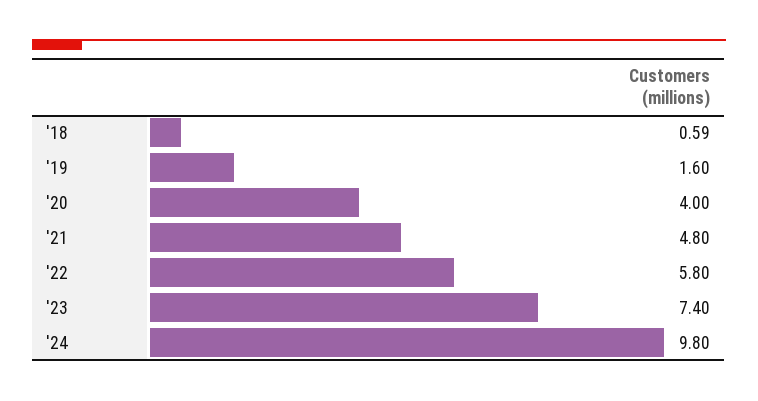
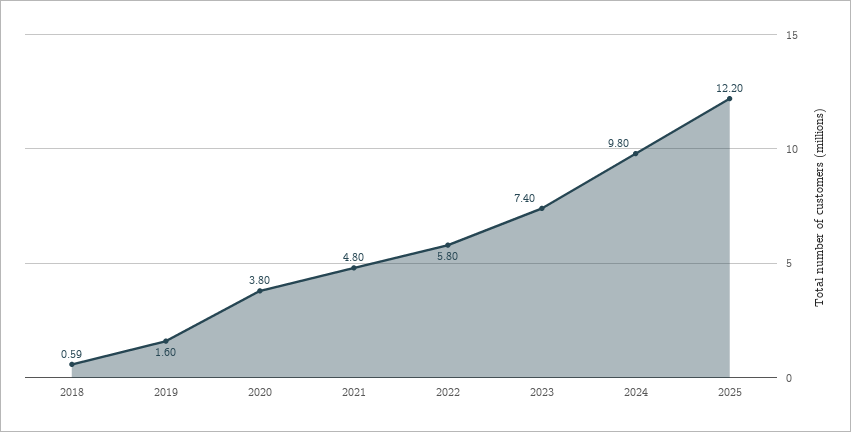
'20: 4 -> 3.8
2025: none -> 12.2

